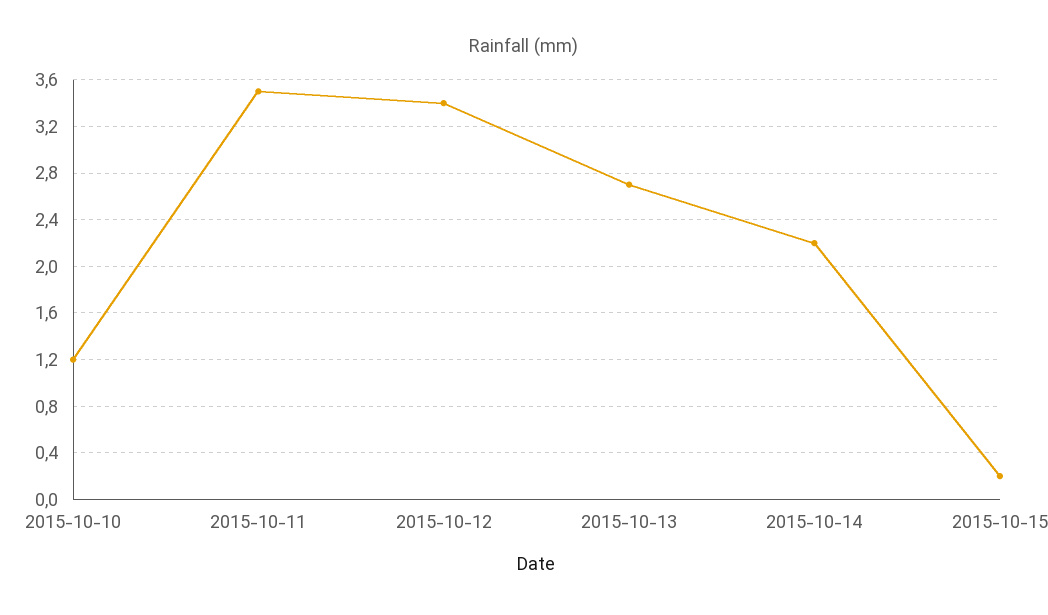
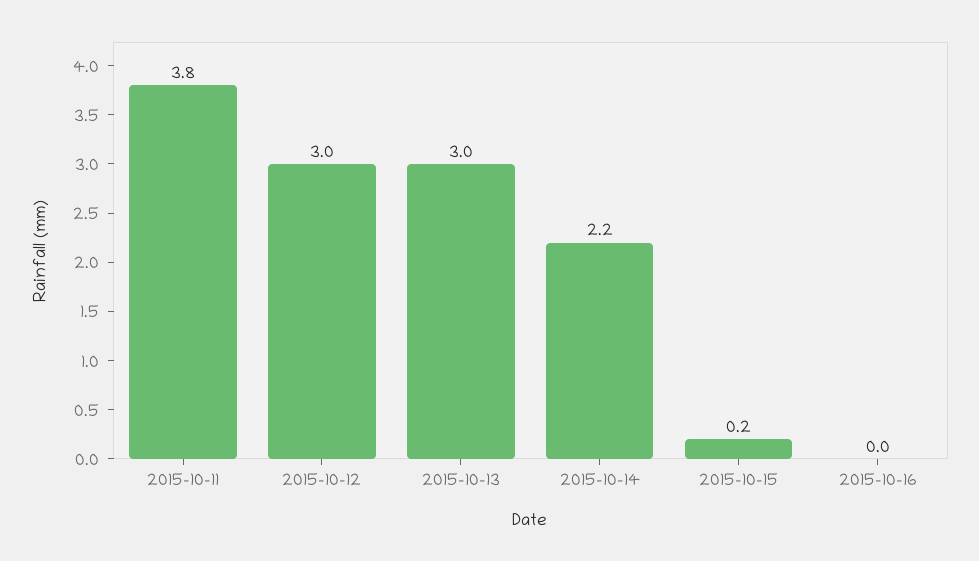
2015-10-10: 1.2 -> none
2015-10-11: 3.5 -> 3.8
2015-10-12: 3.4 -> 3
2015-10-13: 2.7 -> 3
2015-10-16: none -> 0

